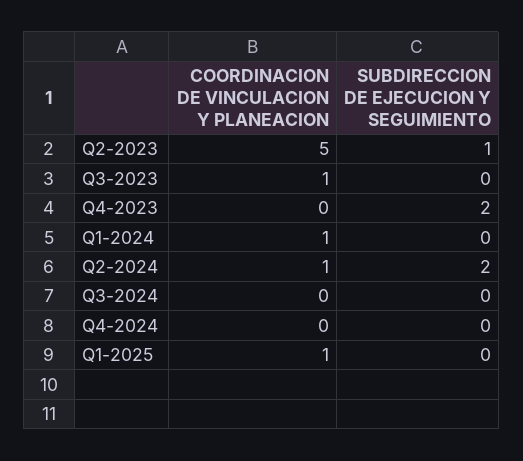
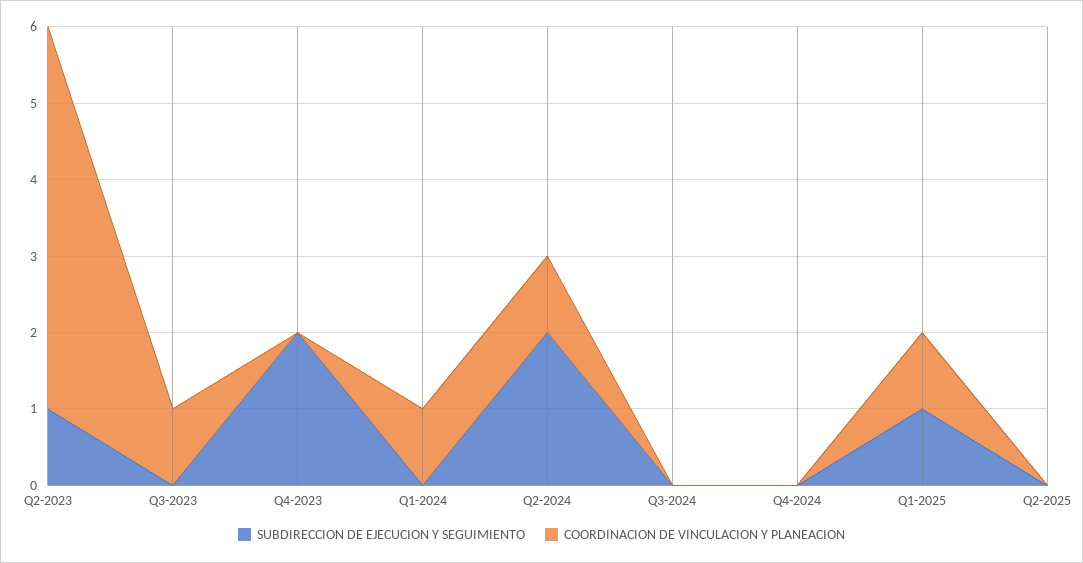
SUBDIRECCION DE EJECUCION Y SEGUIMIENTO, Q1-2025: 0 -> 1
SUBDIRECCION DE EJECUCION Y SEGUIMIENTO, Q2-2025: none -> 0
COORDINACION DE VINCULACION Y PLANEACION, Q2-2025: none -> 0

